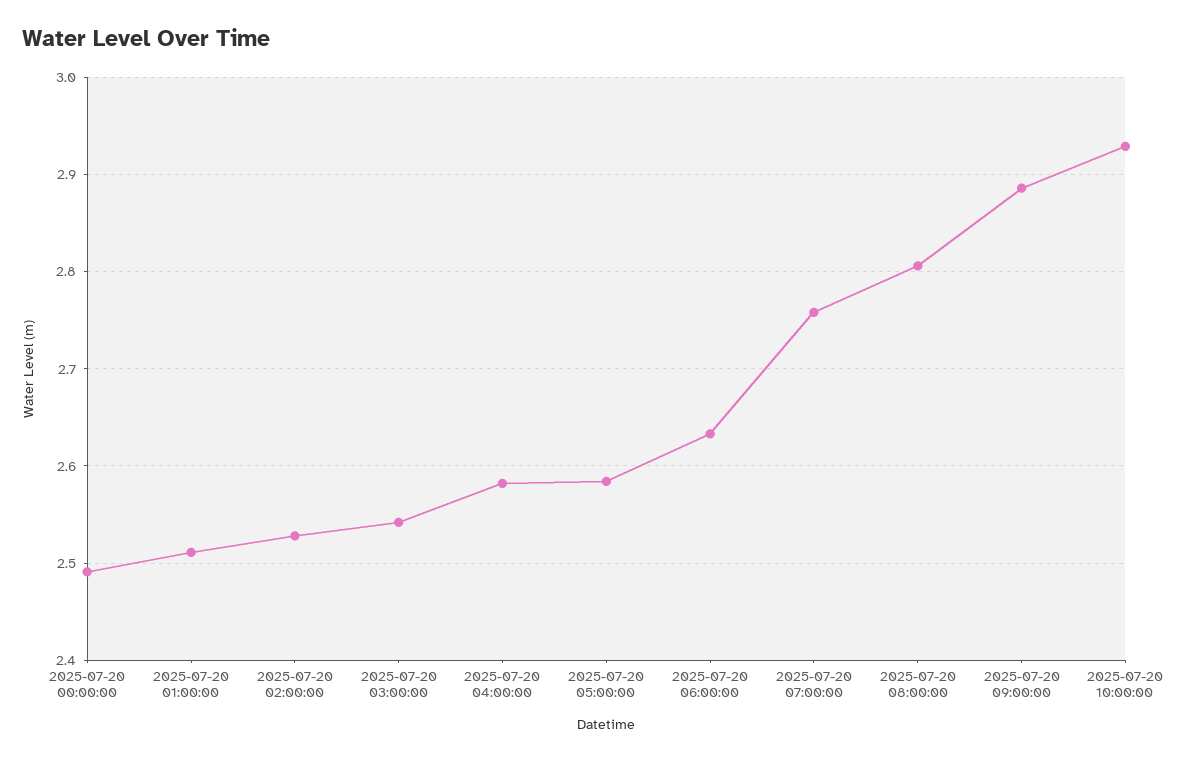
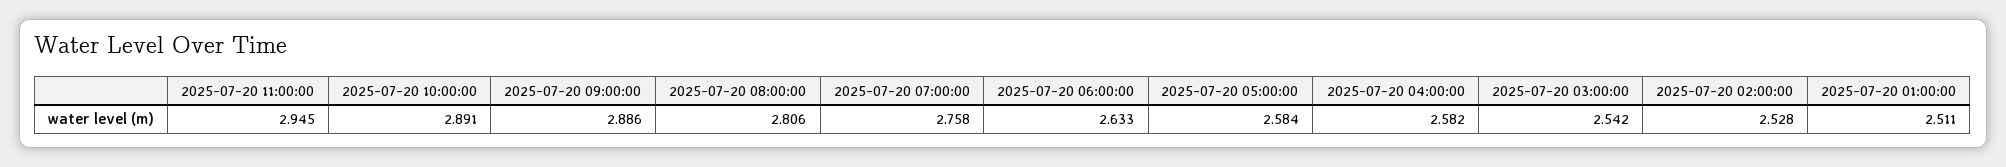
2025-07-20 00:00:00: 2.49 -> none
2025-07-20 10:00:00: 2.93 -> 2.891
2025-07-20 11:00:00: none -> 2.945

